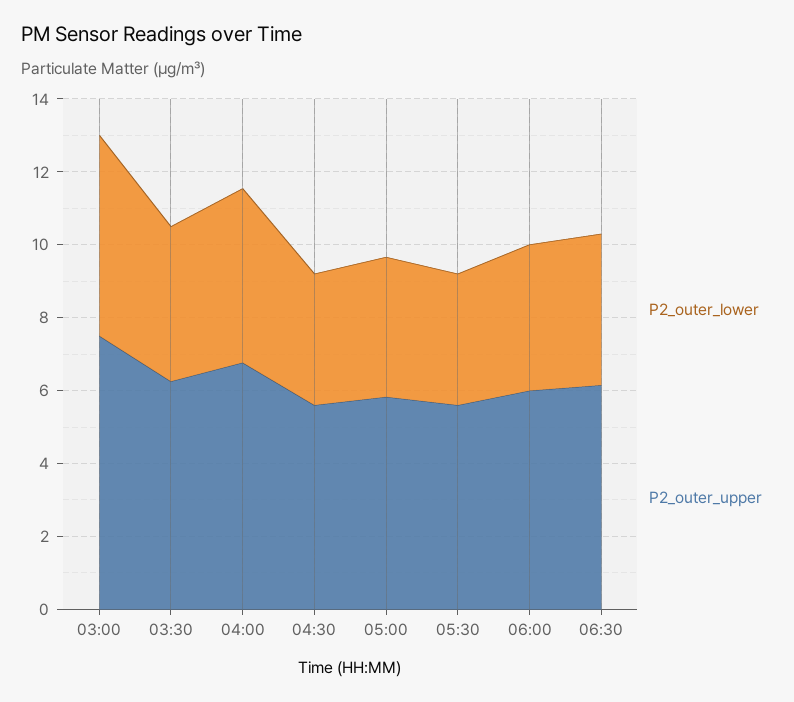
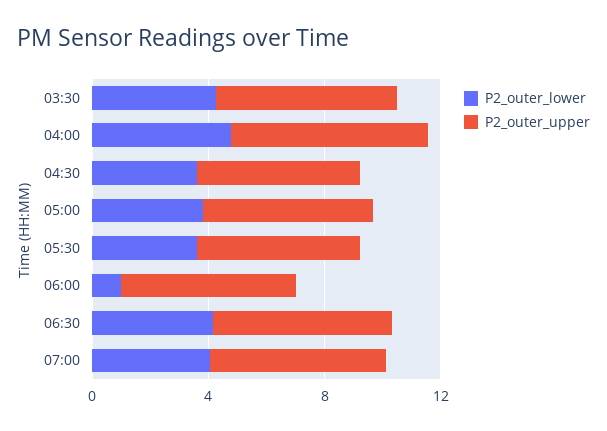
P2_outer_lower, 03:00: 5.5 -> none
P2_outer_upper, 03:00: 7.5 -> none
P2_outer_lower, 06:00: 4 -> 1
P2_outer_lower, 07:00: none -> 4
P2_outer_upper, 07:00: none -> 6

